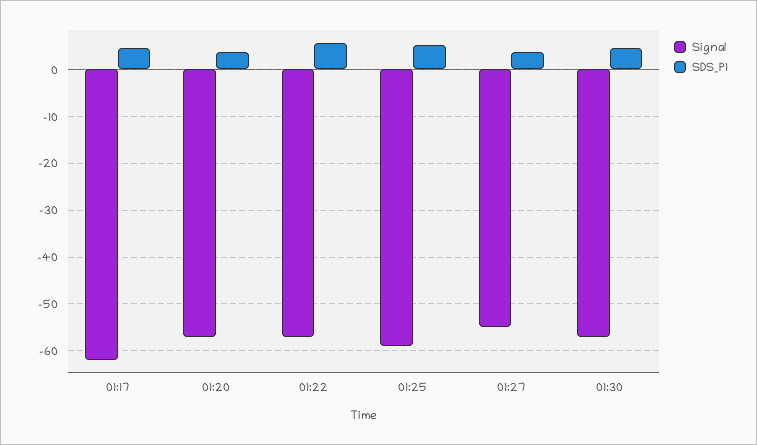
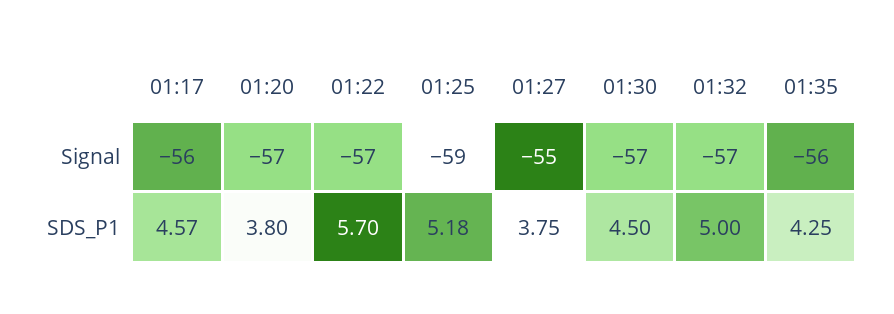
Signal, 01:17: -62 -> -56
Signal, 01:32: none -> -57
Signal, 01:35: none -> -56
SDS_P1, 01:32: none -> 5
SDS_P1, 01:35: none -> 4.25

